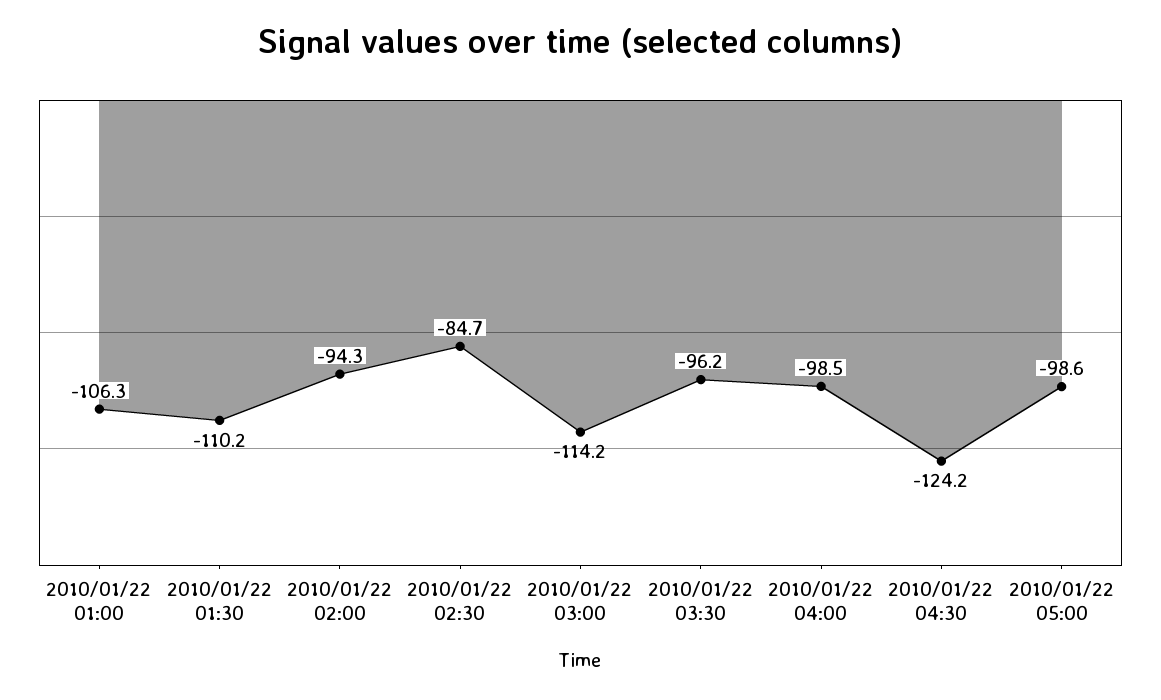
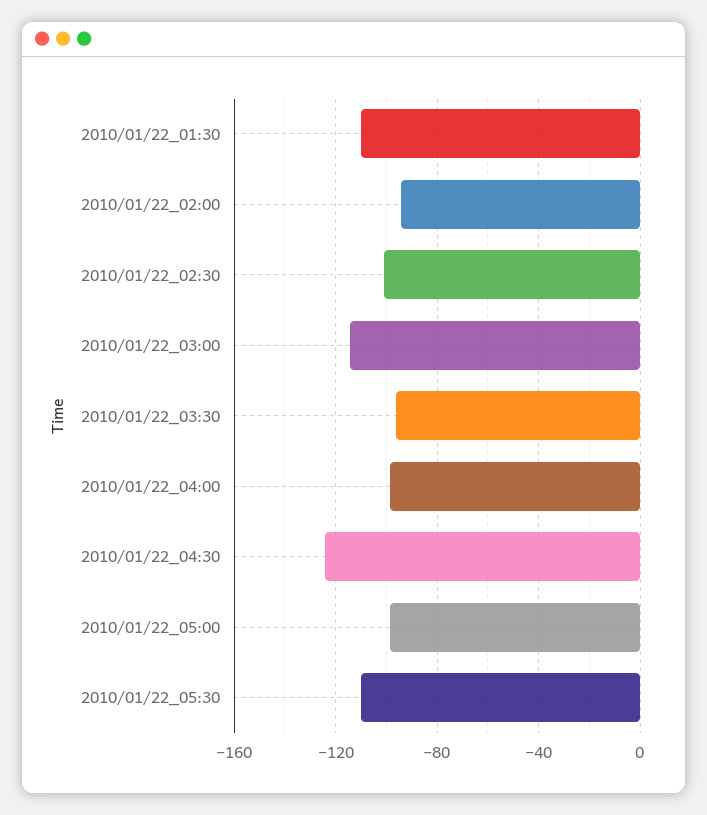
2010/01/22 01:00: -106.3 -> none
2010/01/22 02:30: -84.7 -> -100
2010/01/22_05:30: none -> -110

